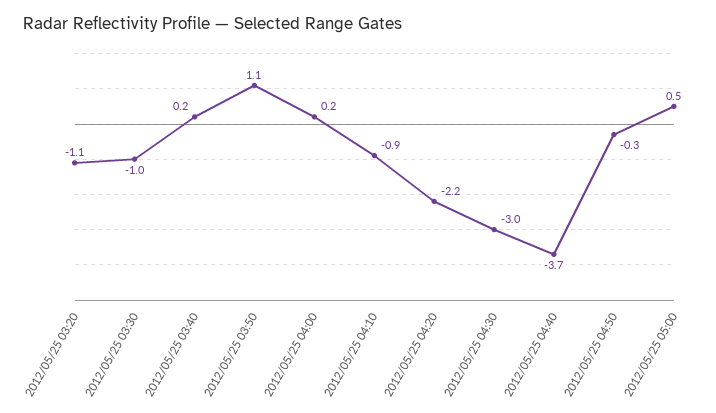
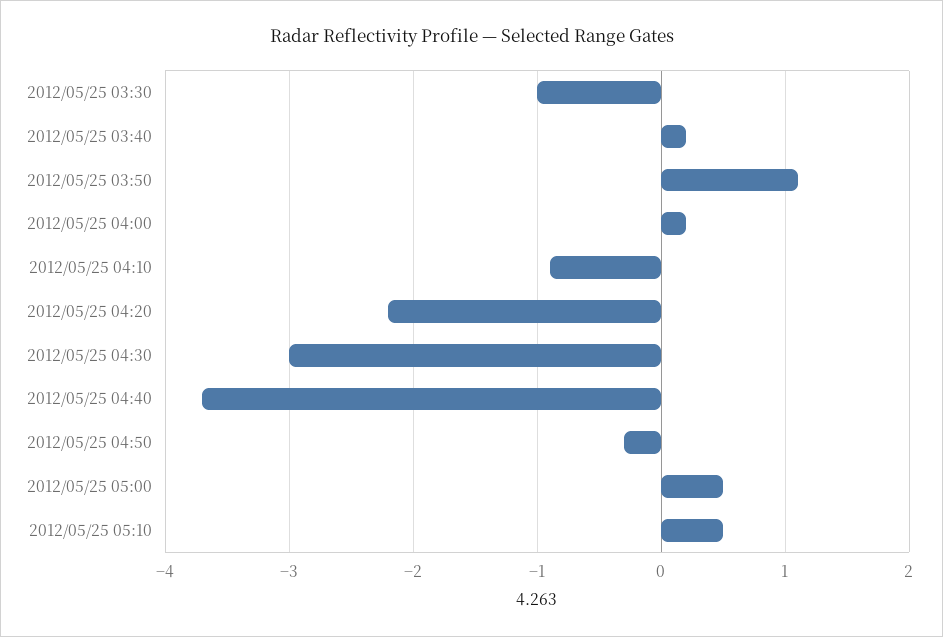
2012/05/25 03:20: -1.1 -> none
2012/05/25 05:10: none -> 0.5

